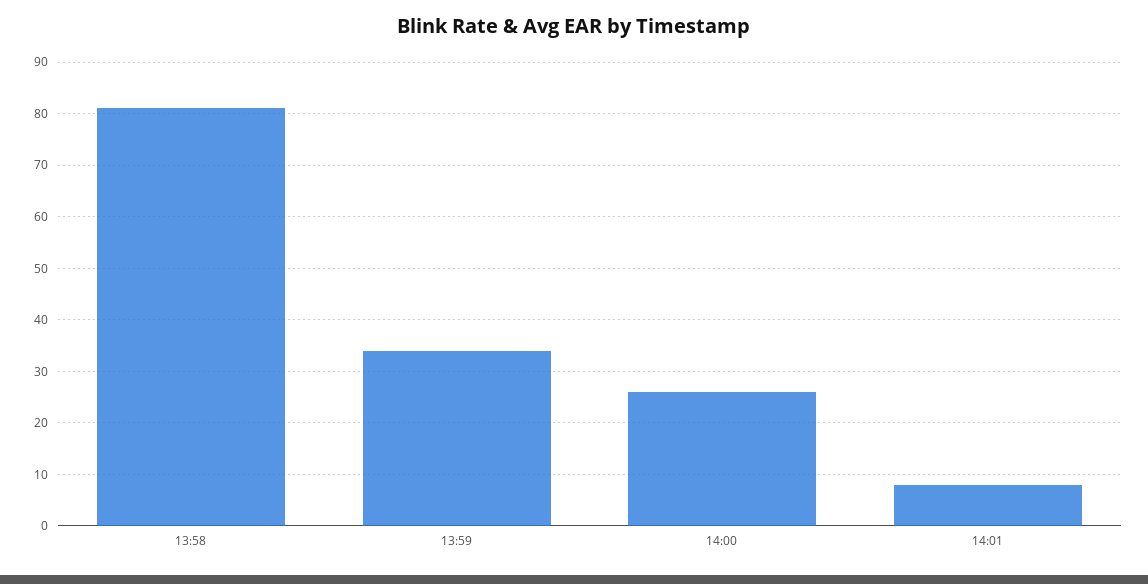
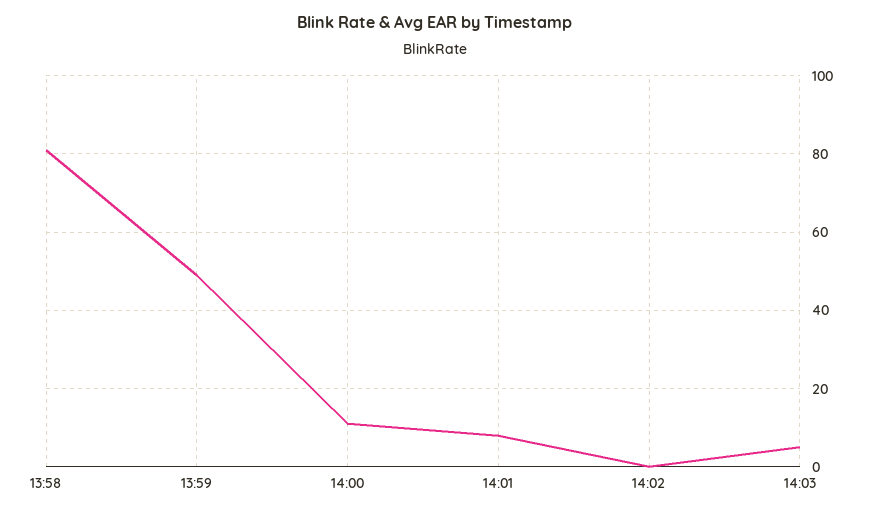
13:59: 35 -> 50
14:00: 25 -> 10
14:02: none -> 0
14:03: none -> 5

